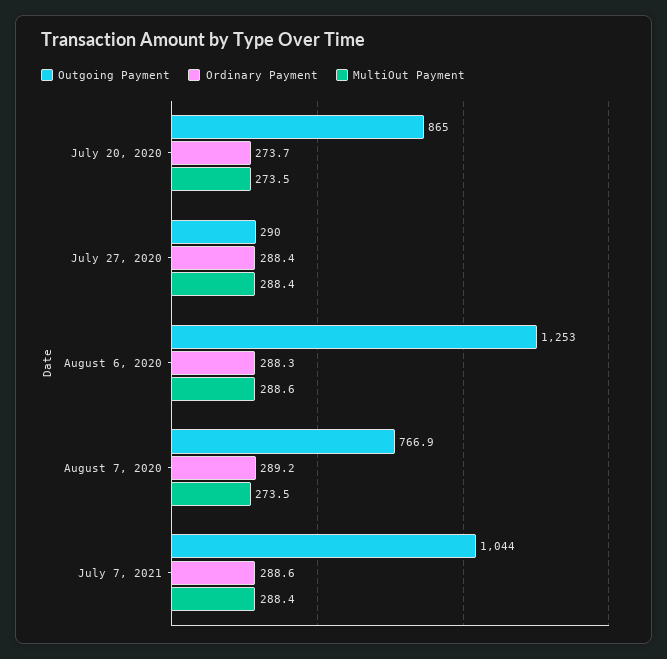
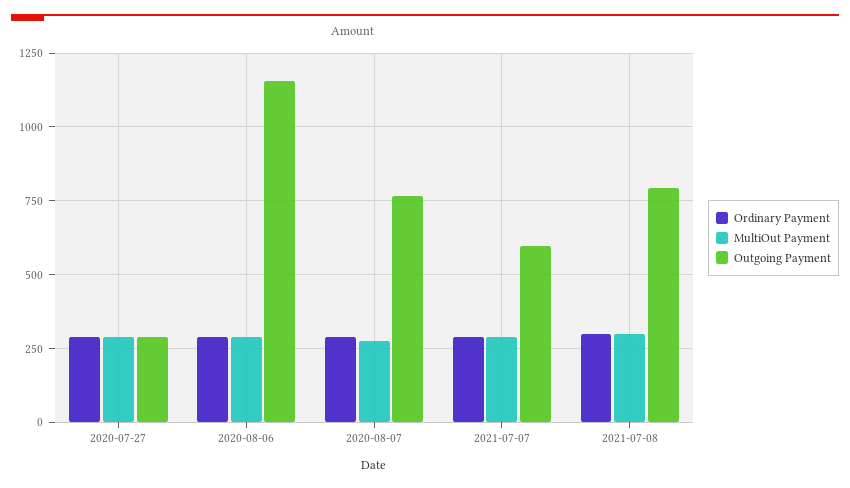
Outgoing Payment, July 20, 2020: 865 -> none
Ordinary Payment, July 20, 2020: 273.7 -> none
MultiOut Payment, July 20, 2020: 273.5 -> none
Outgoing Payment, August 6, 2020: 1253 -> 1150
Outgoing Payment, July 7, 2021: 1044 -> 600
Ordinary Payment, 2021-07-08: none -> 300
MultiOut Payment, 2021-07-08: none -> 300
Outgoing Payment, 2021-07-08: none -> 800

